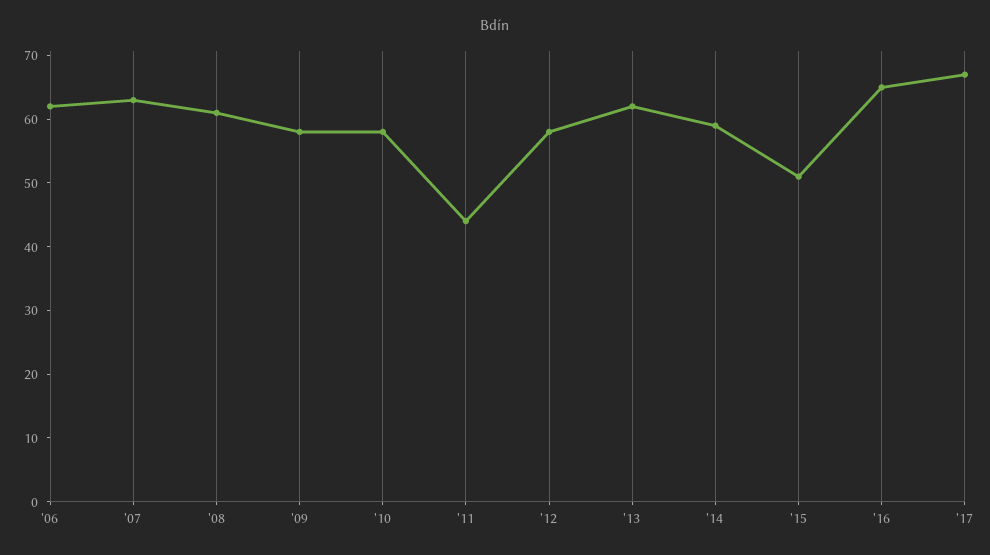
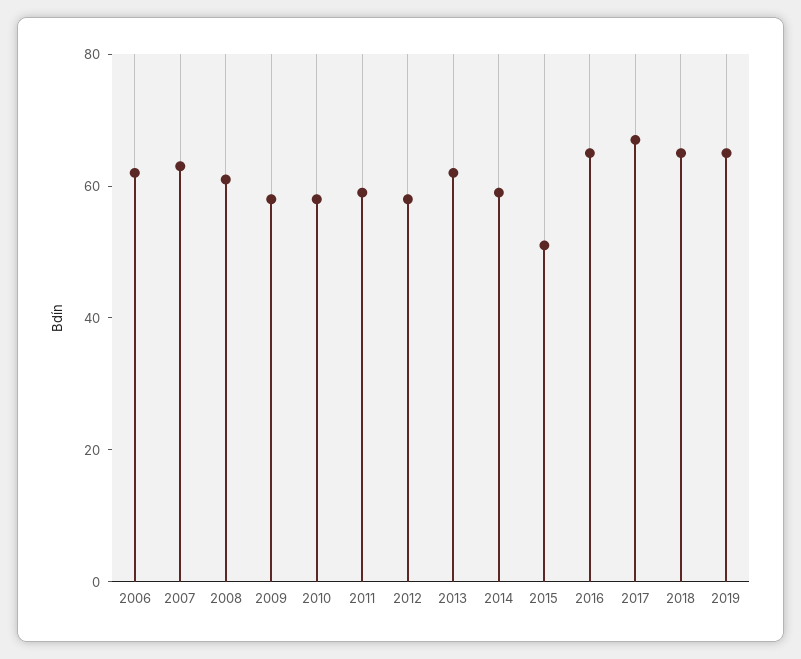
'11: 45 -> 60
2018: none -> 65
2019: none -> 65

